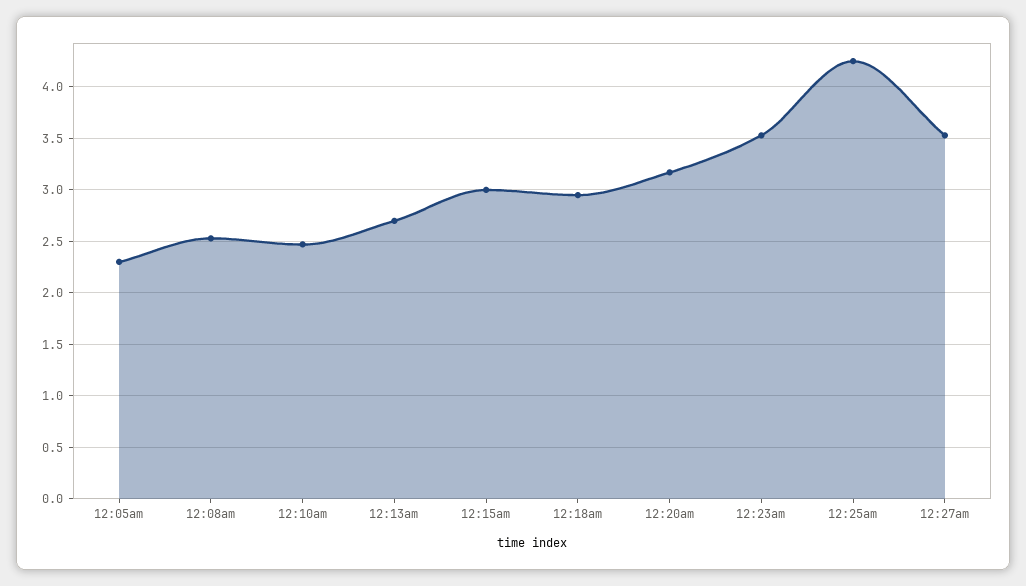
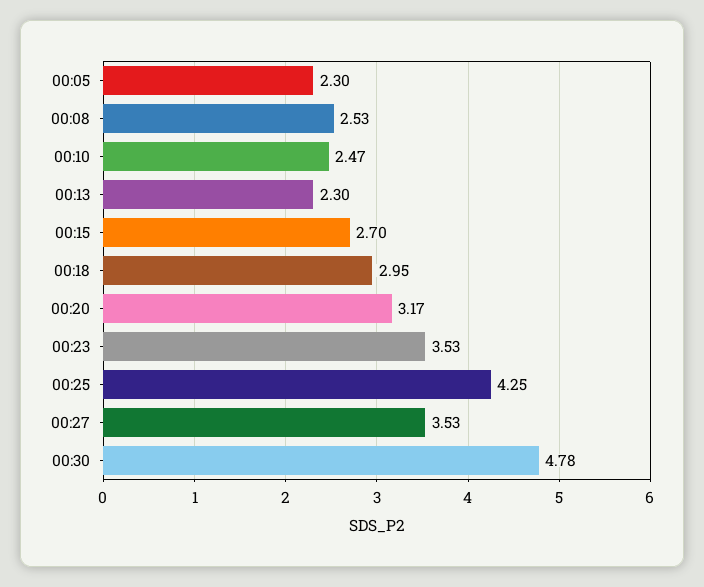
12:13am: 2.7 -> 2.3
12:15am: 3 -> 2.7
00:30: none -> 4.78

